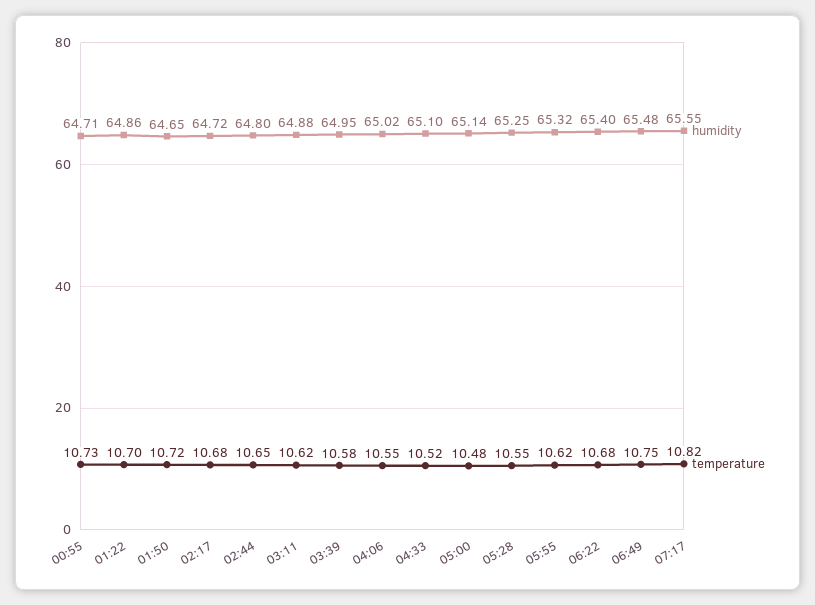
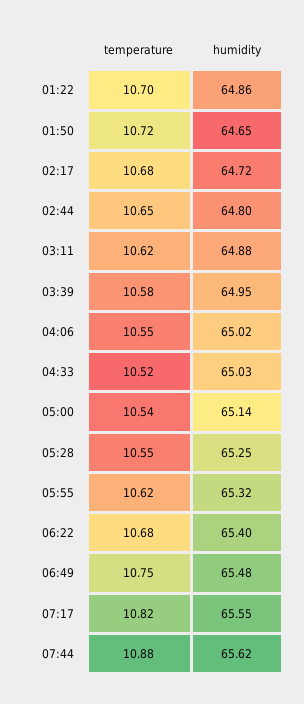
humidity, 00:55: 64.71 -> none
temperature, 00:55: 10.73 -> none
humidity, 04:33: 65.1 -> 65.03
temperature, 05:00: 10.48 -> 10.54
temperature, 07:44: none -> 10.88
humidity, 07:44: none -> 65.62

